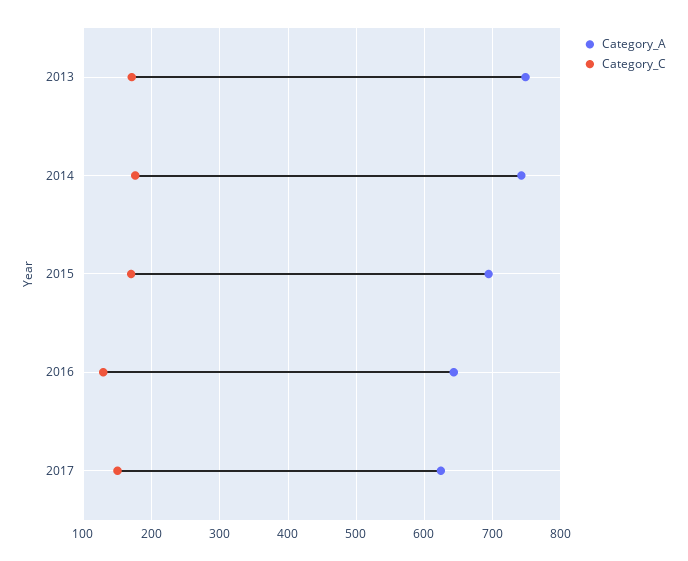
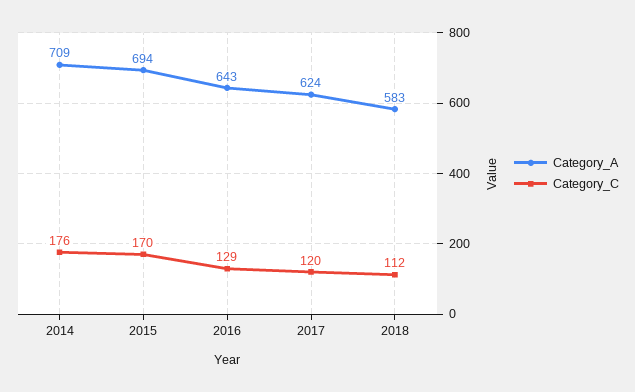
Category_A, 2013: 750 -> none
Category_C, 2013: 170 -> none
Category_A, 2014: 740 -> 709
Category_C, 2017: 150 -> 120
Category_A, 2018: none -> 583
Category_C, 2018: none -> 112

